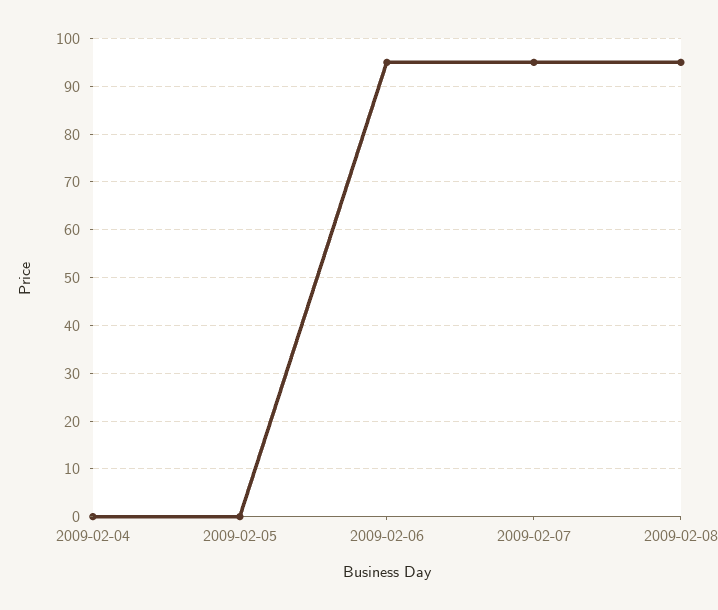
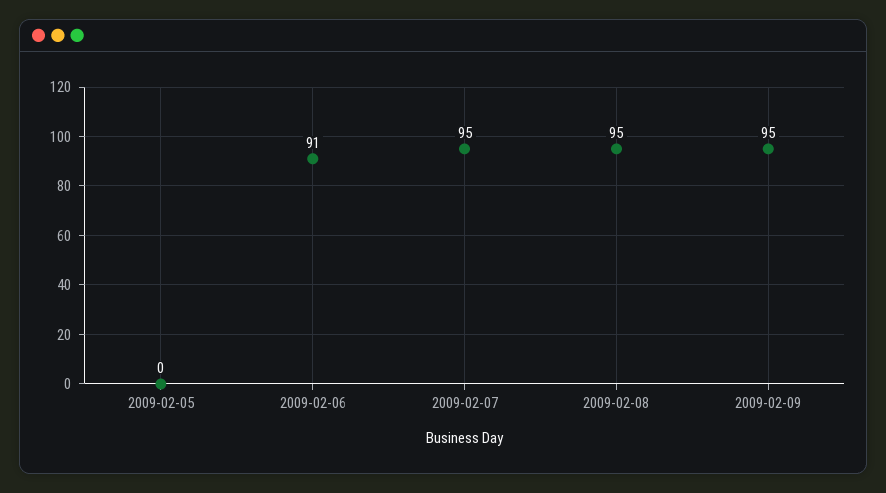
2009-02-04: 0 -> none
2009-02-06: 95 -> 91
2009-02-09: none -> 95

